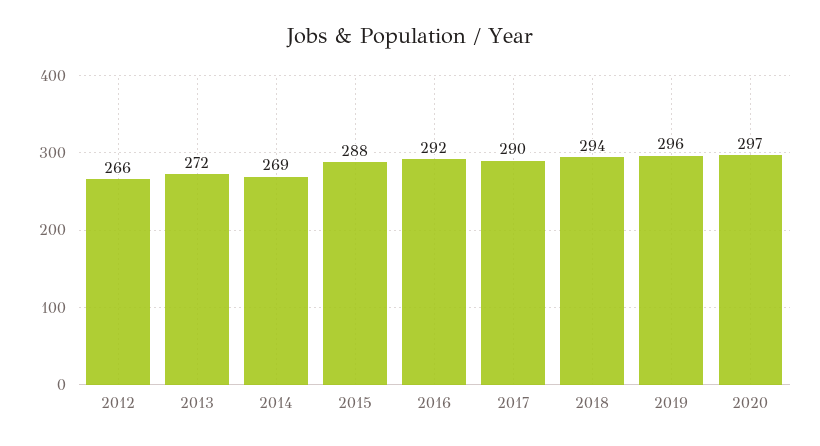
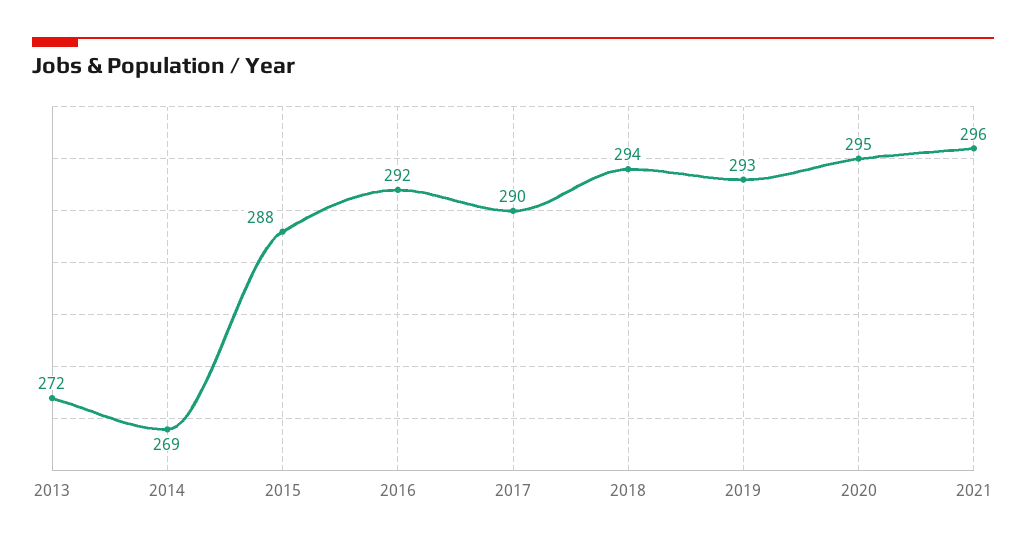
2012: 266 -> none
2019: 296 -> 293
2020: 297 -> 295
2021: none -> 296

